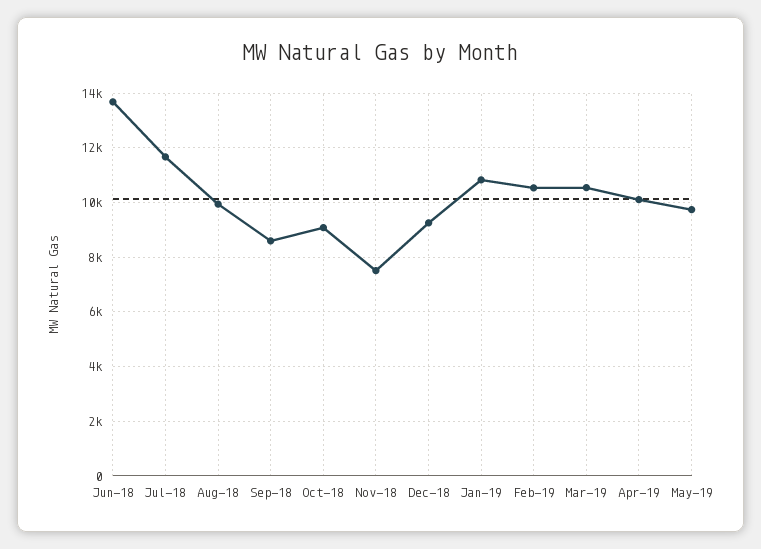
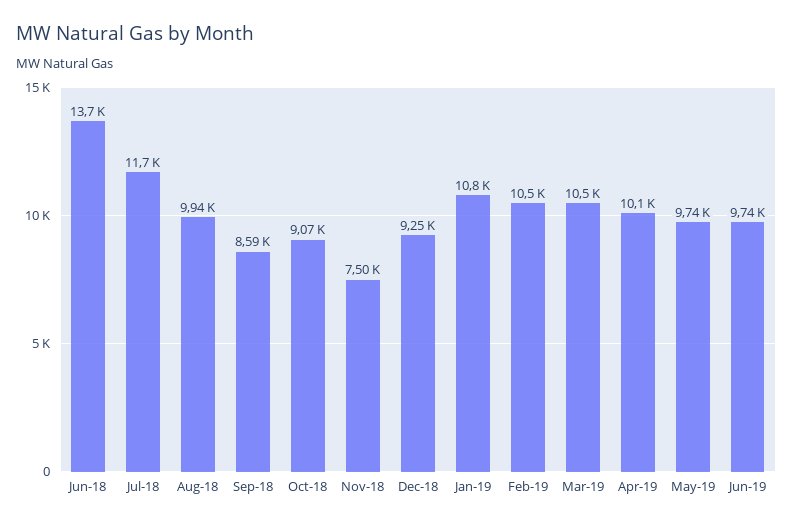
Jun-19: none -> 9740

